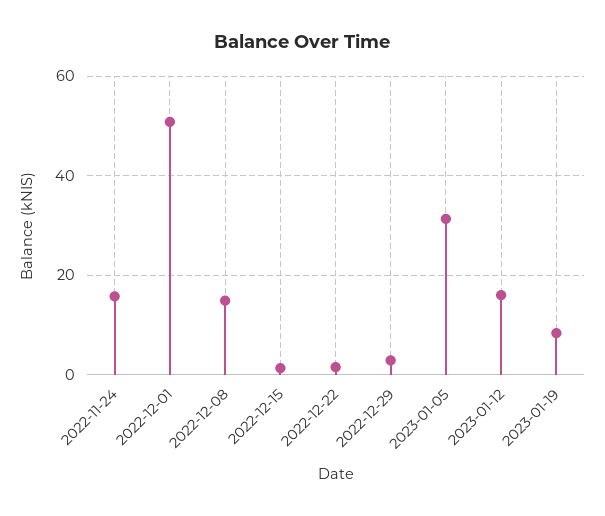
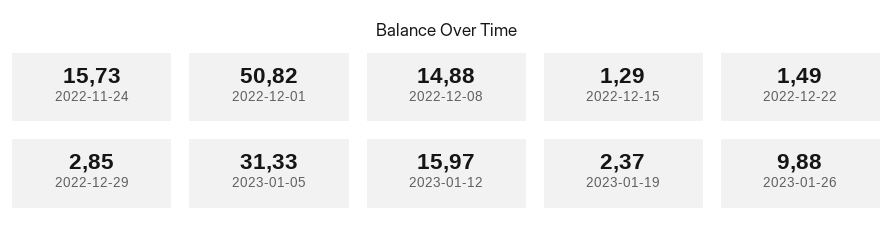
2023-01-19: 8 -> 2.37
2023-01-26: none -> 9.88

